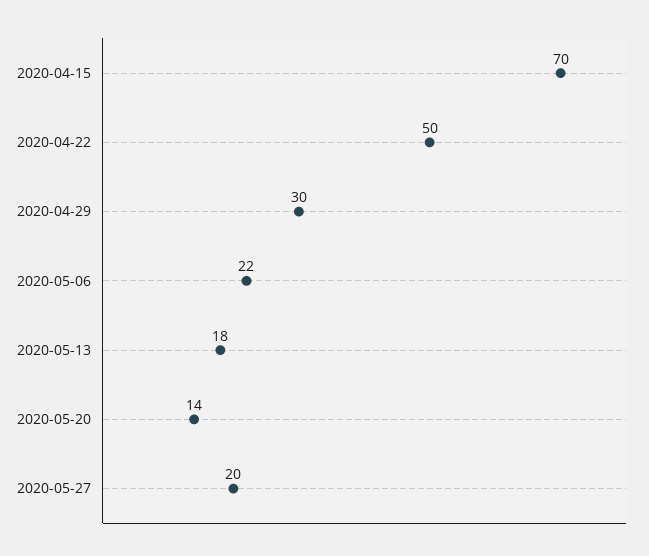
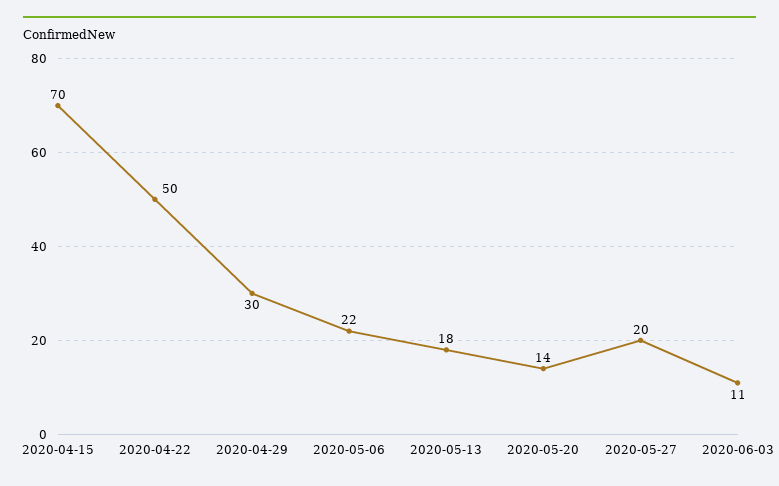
2020-06-03: none -> 11

